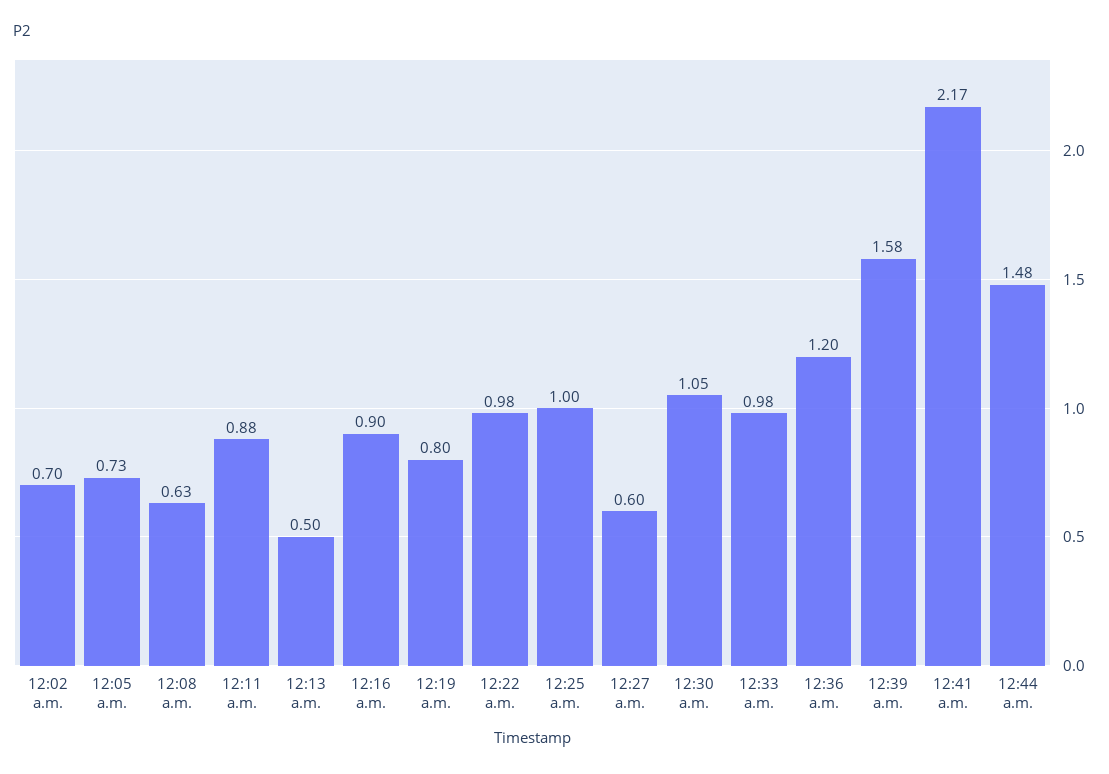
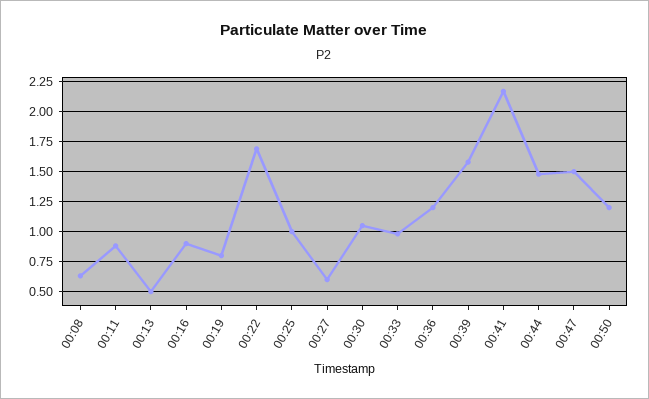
12:02 a.m.: 0.7 -> none
12:05 a.m.: 0.73 -> none
12:22 a.m.: 0.98 -> 1.75
00:47: none -> 1.5
00:50: none -> 1.25

